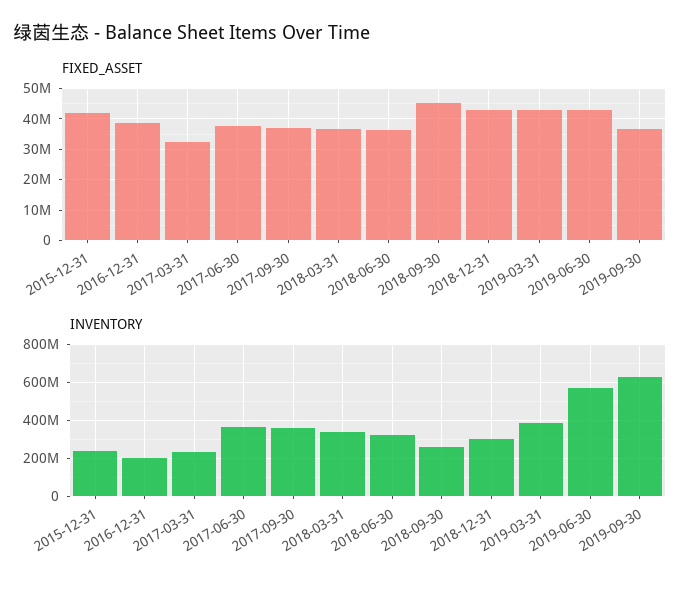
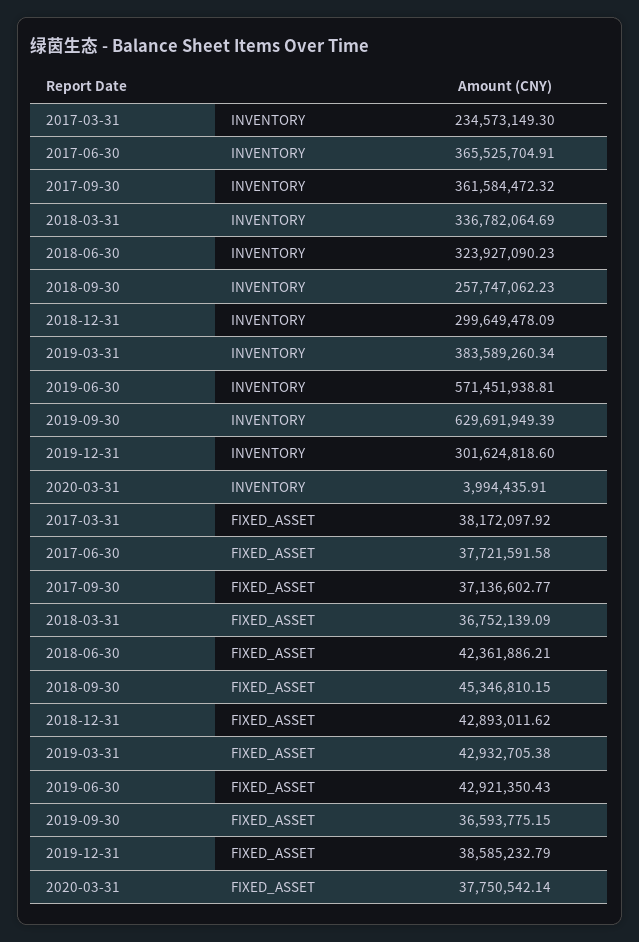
FIXED_ASSET, 2015-12-31: 42000000 -> none
FIXED_ASSET, 2016-12-31: 38000000 -> none
FIXED_ASSET, 2017-03-31: 32000000 -> 38172097.92
FIXED_ASSET, 2018-06-30: 36000000 -> 42361886.21
INVENTORY, 2015-12-31: 250000000 -> none
INVENTORY, 2016-12-31: 200000000 -> none
INVENTORY, 2019-12-31: none -> 301624818.6
INVENTORY, 2020-03-31: none -> 3994435.91
FIXED_ASSET, 2019-12-31: none -> 38585232.79
FIXED_ASSET, 2020-03-31: none -> 37750542.14

